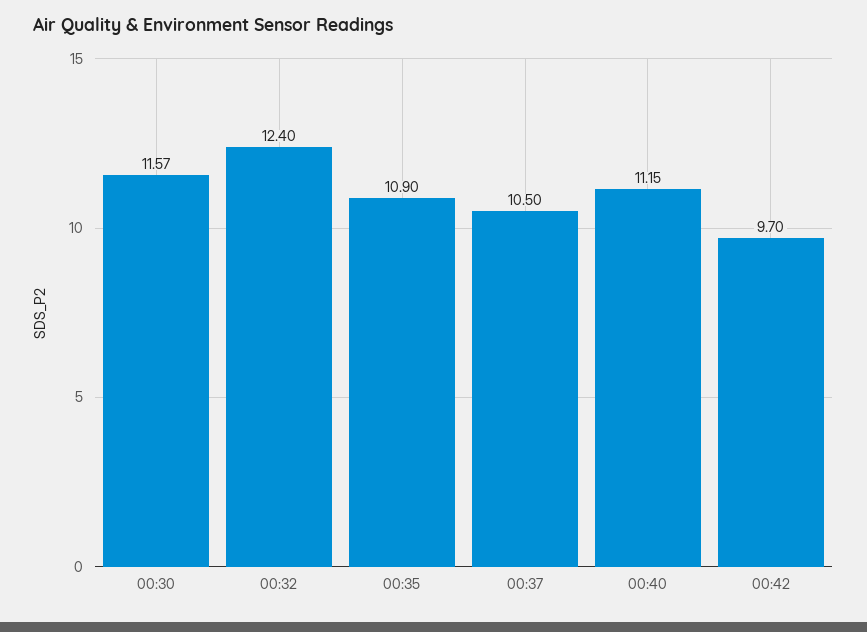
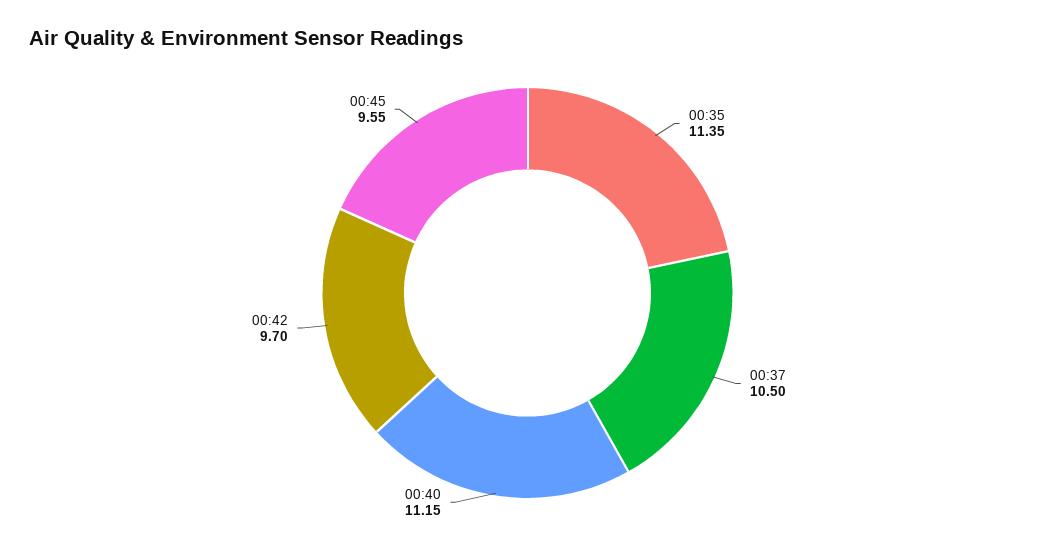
00:30: 11.57 -> none
00:32: 12.4 -> none
00:35: 10.9 -> 11.35
00:45: none -> 9.55

